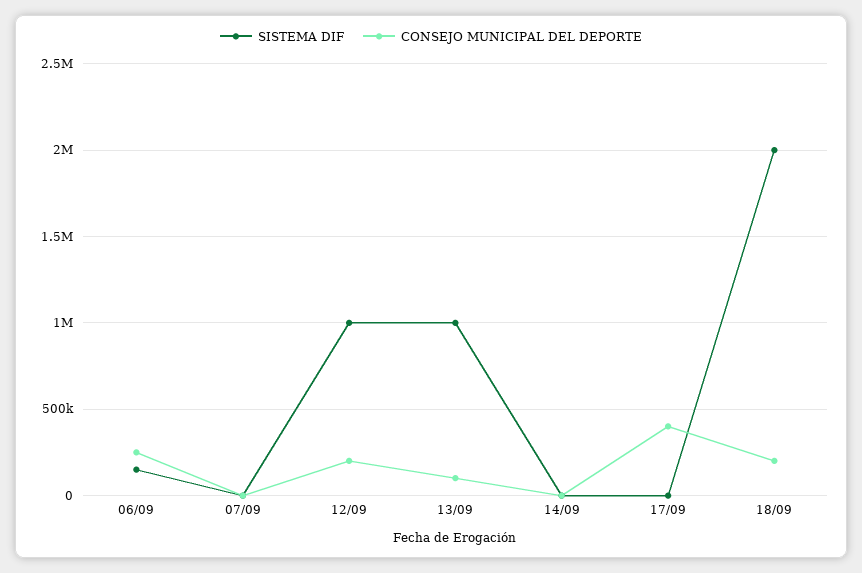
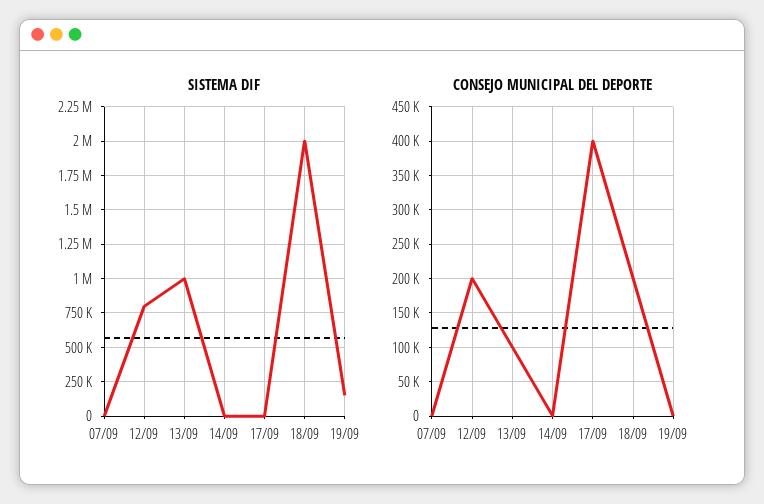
SISTEMA DIF, 06/09: 150000 -> none
CONSEJO MUNICIPAL DEL DEPORTE, 06/09: 250000 -> none
SISTEMA DIF, 12/09: 1000000 -> 800000
SISTEMA DIF, 19/09: none -> 150000
CONSEJO MUNICIPAL DEL DEPORTE, 19/09: none -> 0

